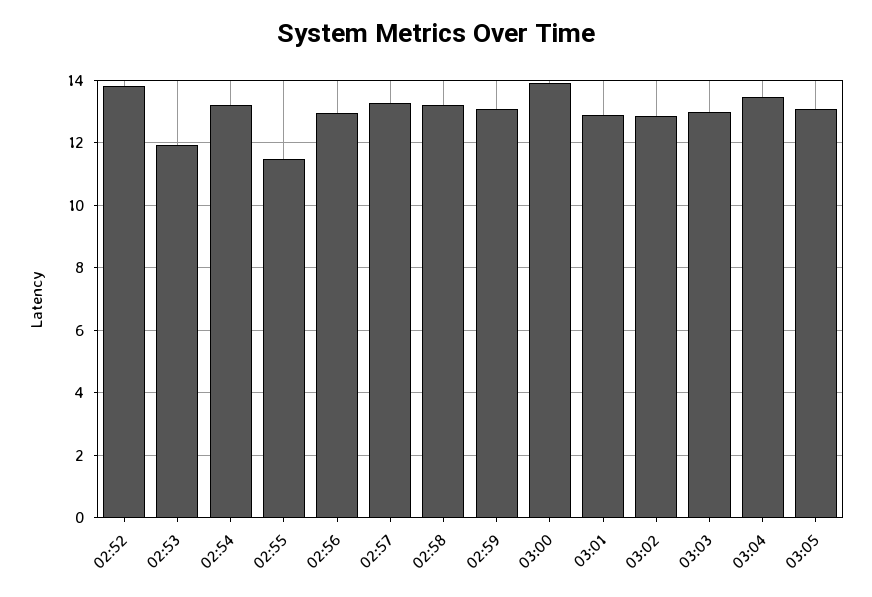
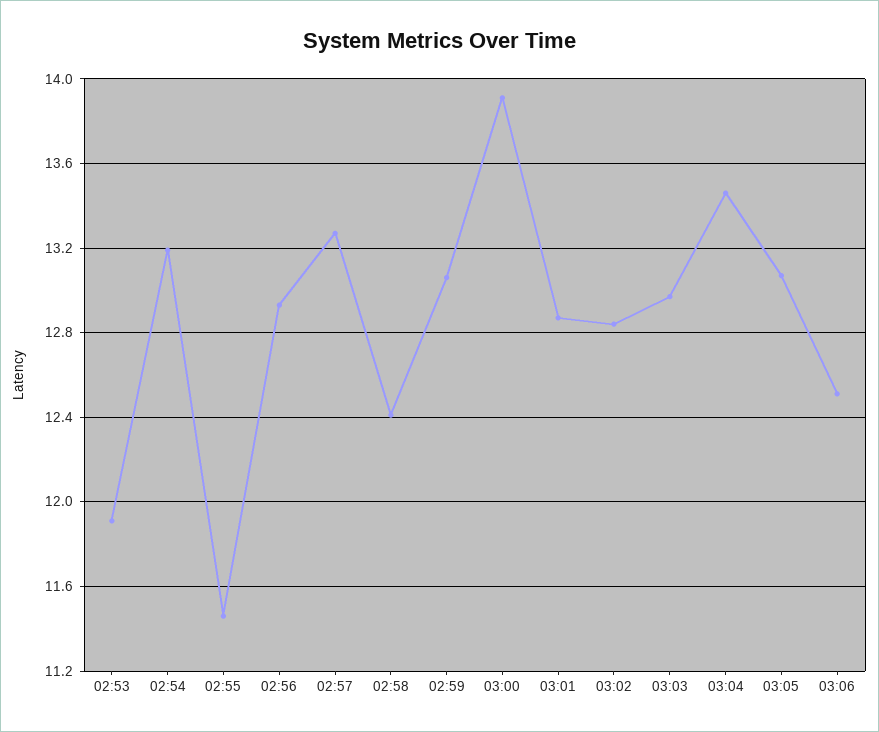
02:52: 13.8 -> none
02:58: 13.2 -> 12.4
03:06: none -> 12.5

